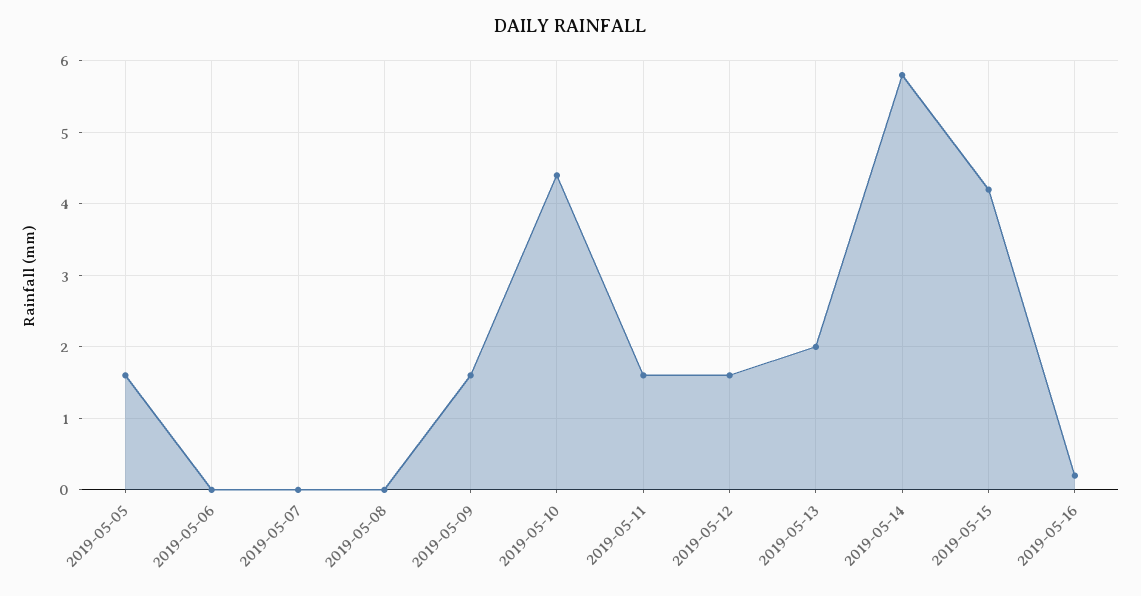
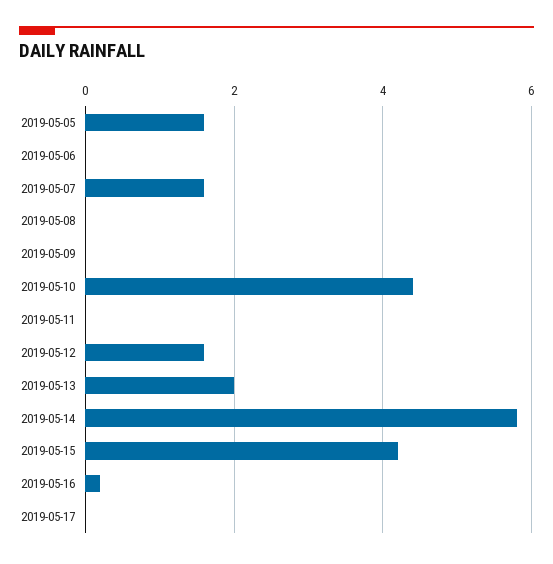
2019-05-07: 0 -> 1.5
2019-05-09: 1.6 -> 0
2019-05-11: 1.6 -> 0
2019-05-17: none -> 0

